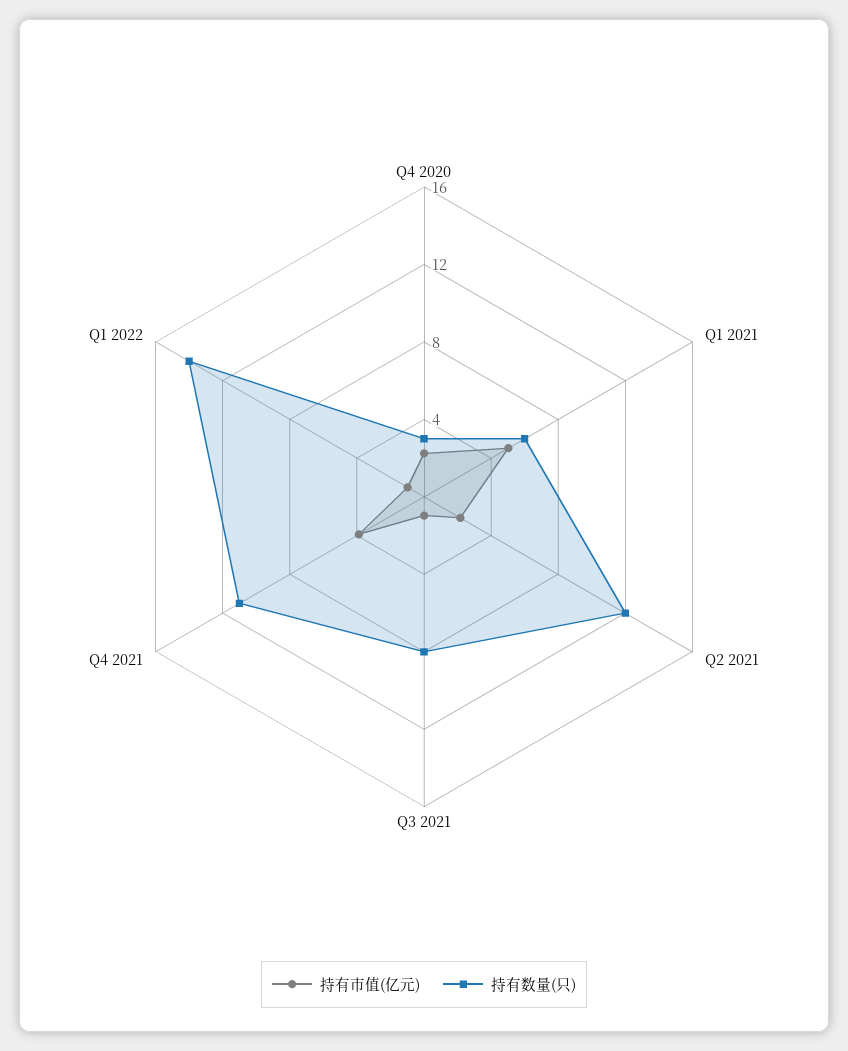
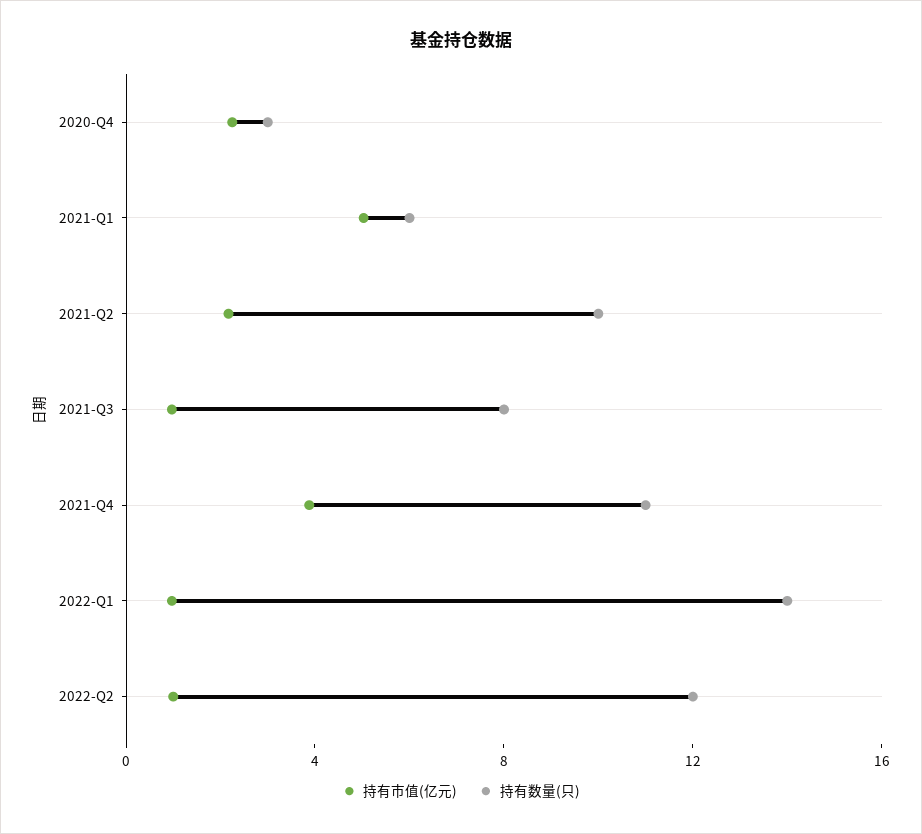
持有数量(只), Q2 2021: 12 -> 10
持有市值(亿元), 2022-Q2: none -> 1
持有数量(只), 2022-Q2: none -> 12

